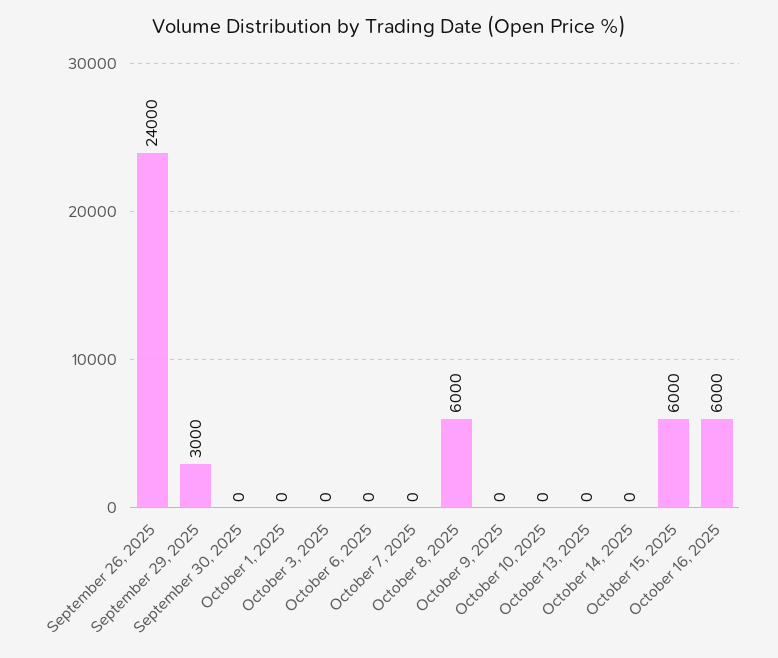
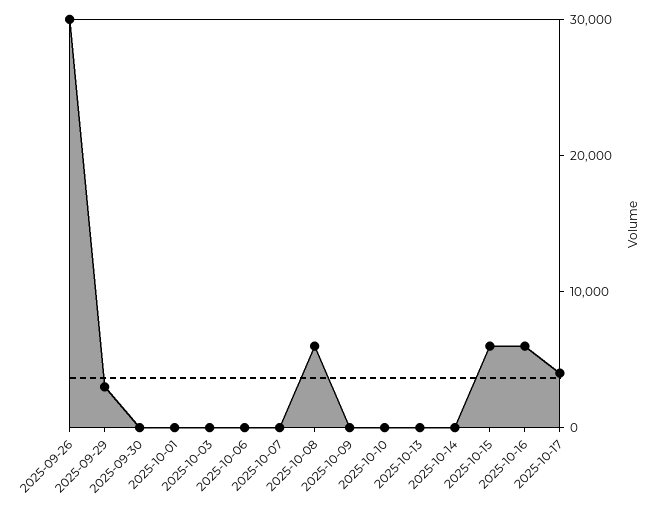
September 26, 2025: 24000 -> 30000
2025-10-17: none -> 4000

